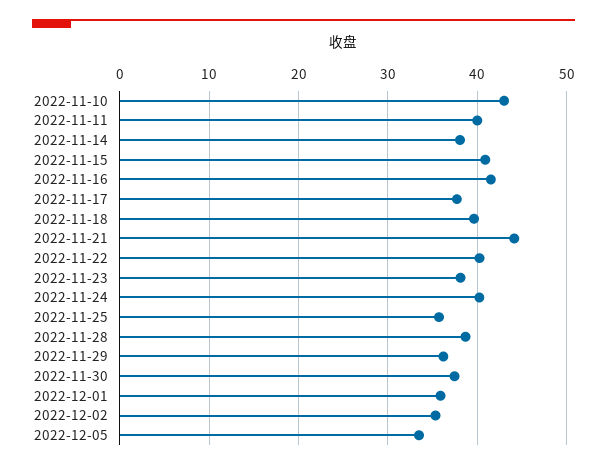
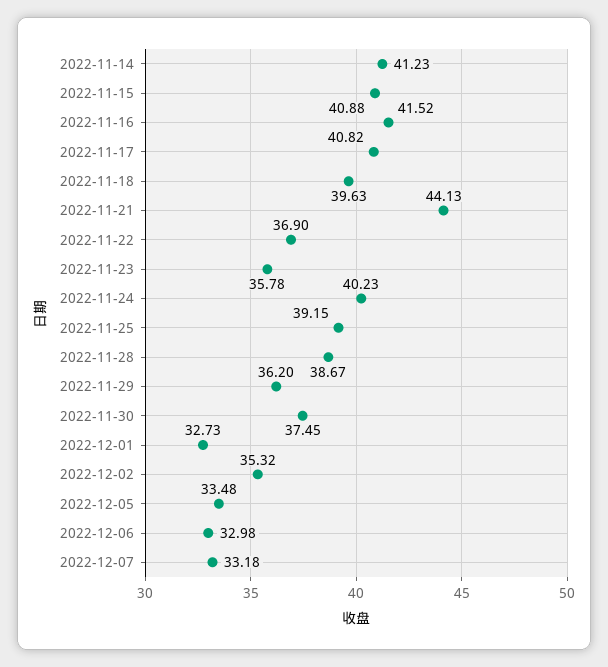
2022-11-10: 43 -> none
2022-11-11: 40 -> none
2022-11-14: 38 -> 41.23
2022-11-17: 38 -> 40.82
2022-11-22: 40 -> 36.9
2022-11-23: 38 -> 35.78
2022-11-25: 36 -> 39.15
2022-12-01: 36 -> 32.73
2022-12-06: none -> 32.98
2022-12-07: none -> 33.18

